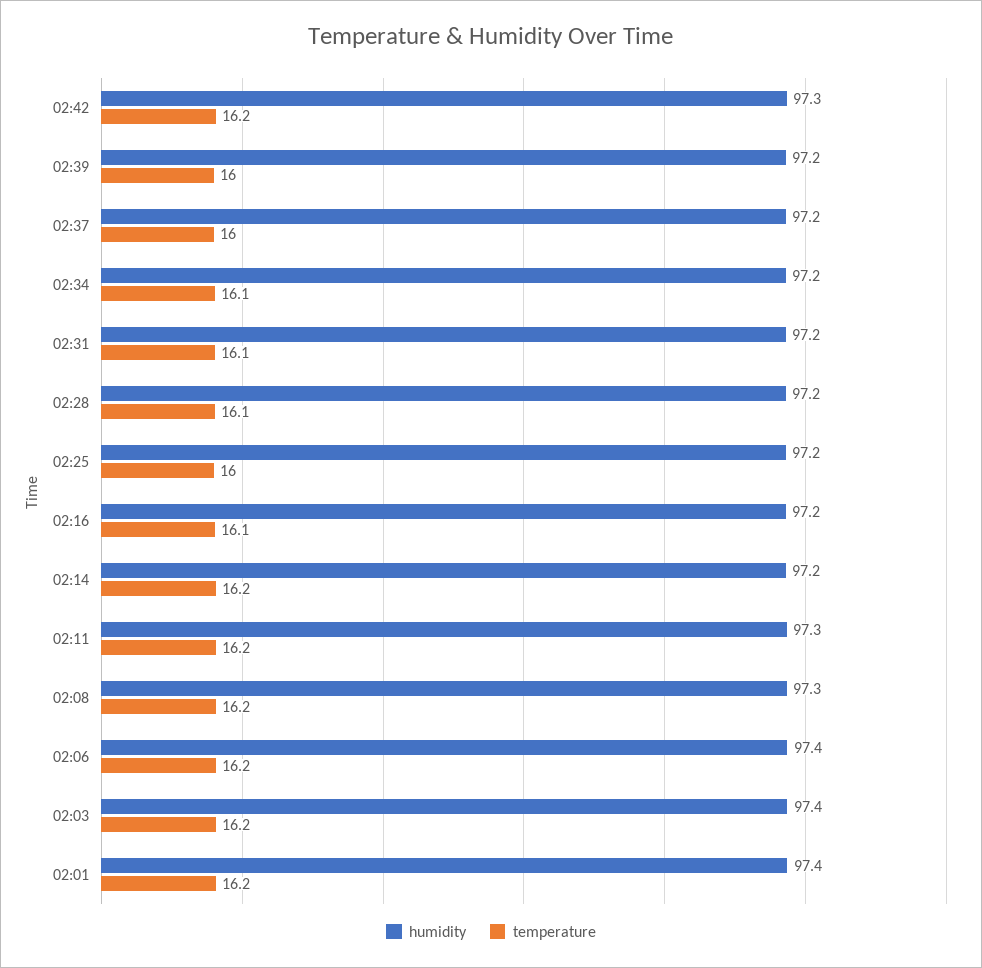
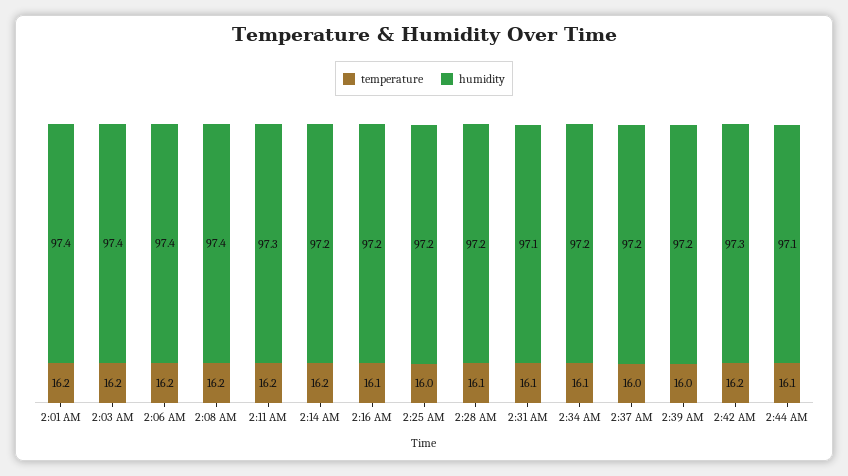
humidity, 02:31: 97.2 -> 97.1
humidity, 02:08: 97.3 -> 97.4
temperature, 2:44 AM: none -> 16.1
humidity, 2:44 AM: none -> 97.1

